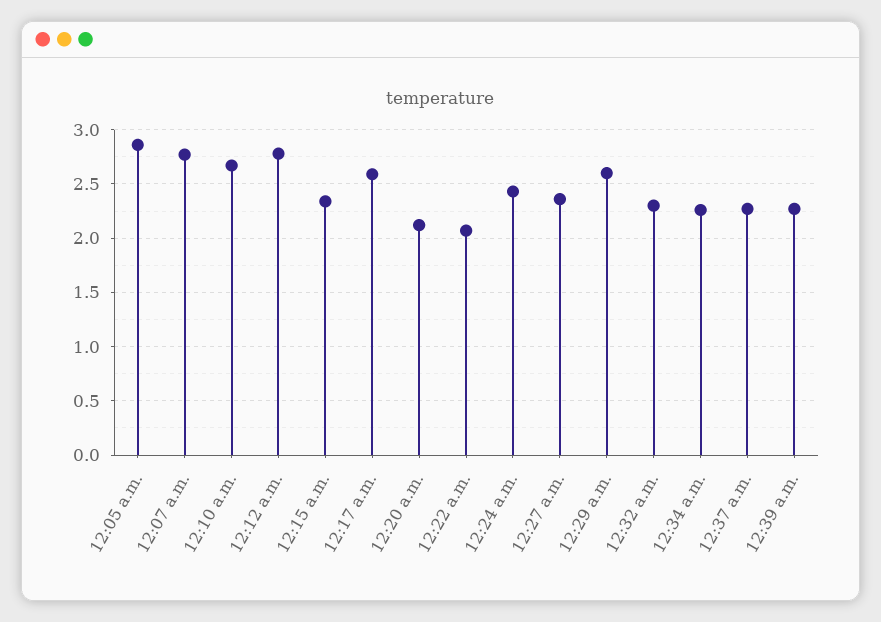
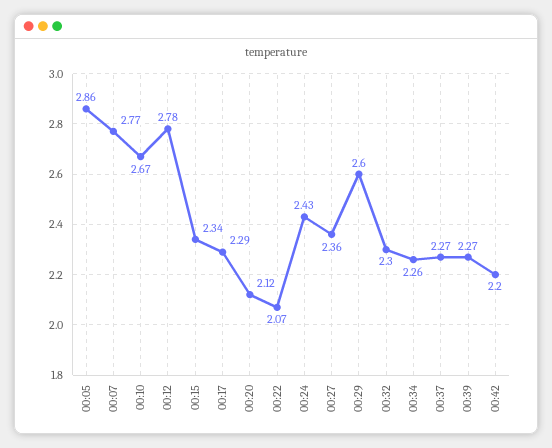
12:17 a.m.: 2.6 -> 2.29
00:42: none -> 2.2

